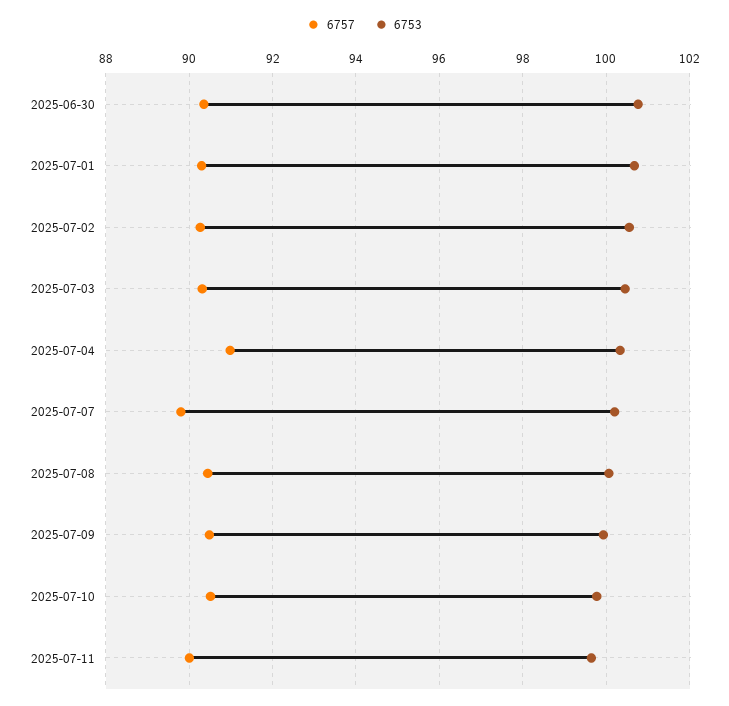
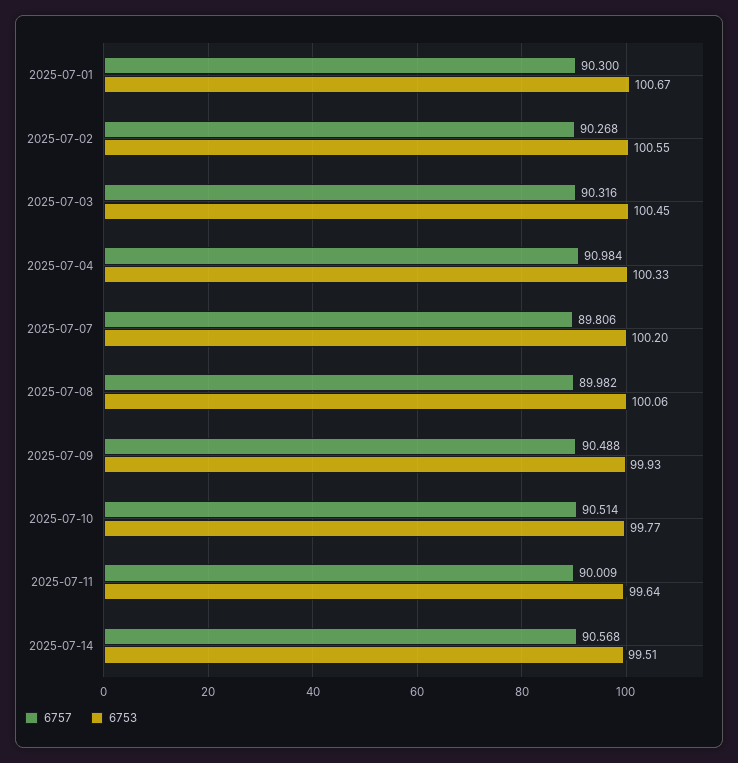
6757, 2025-06-30: 90.4 -> none
6753, 2025-06-30: 100.8 -> none
6757, 2025-07-08: 90.4 -> 89.982
6757, 2025-07-14: none -> 90.568
6753, 2025-07-14: none -> 99.51

